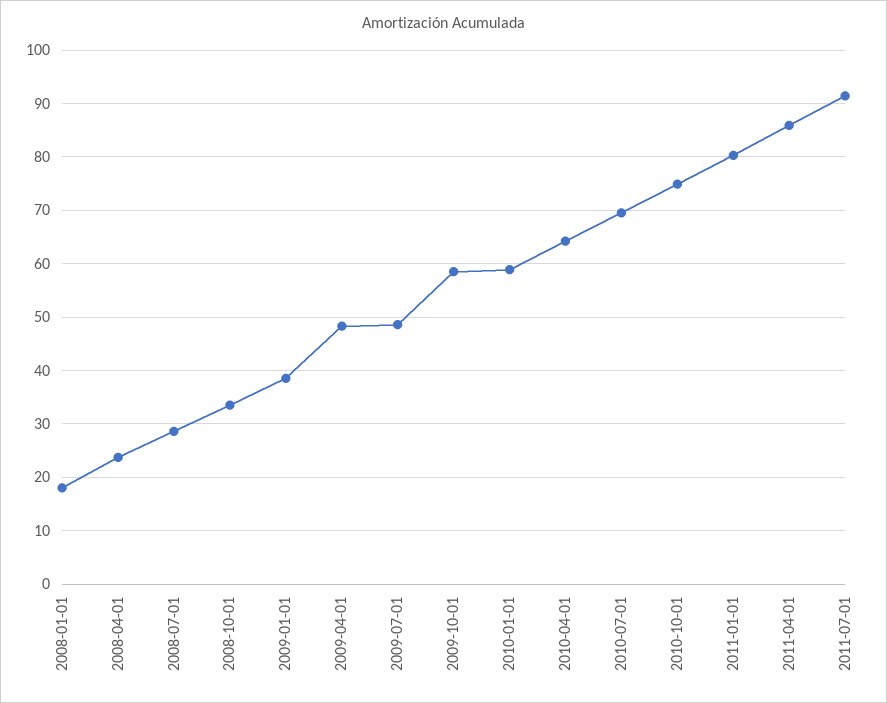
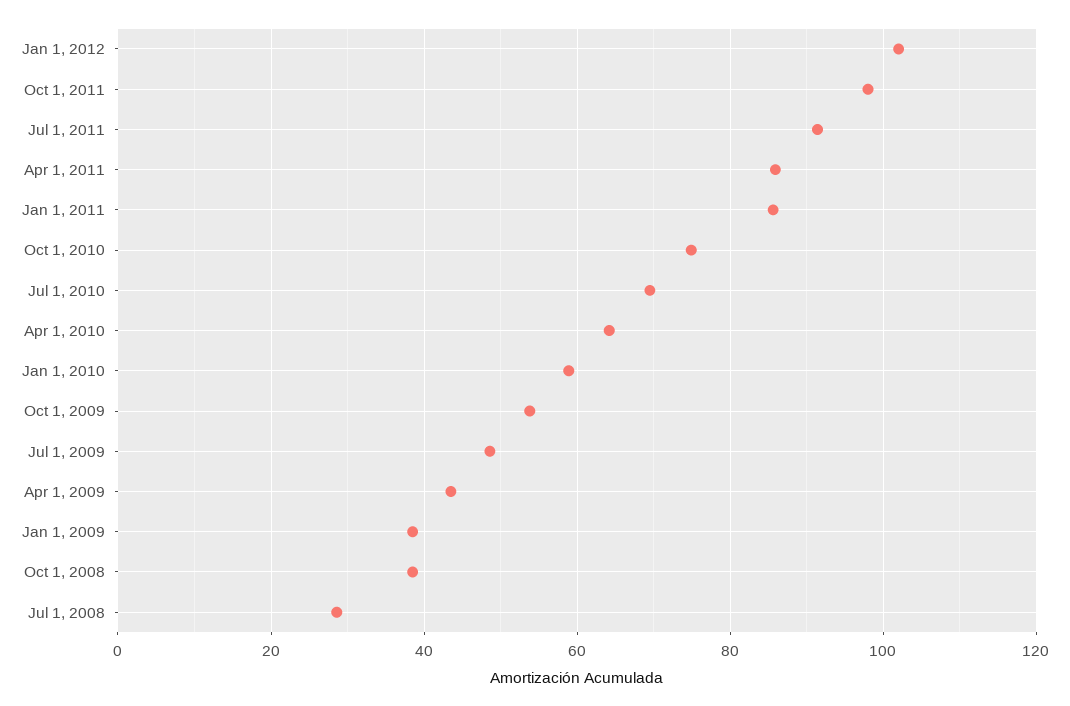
2008-01-01: 18 -> none
2008-04-01: 24 -> none
2008-10-01: 34 -> 38
2009-04-01: 48 -> 44
2009-10-01: 58 -> 54
2011-01-01: 80 -> 86
Jan 1, 2012: none -> 102
Oct 1, 2011: none -> 98

